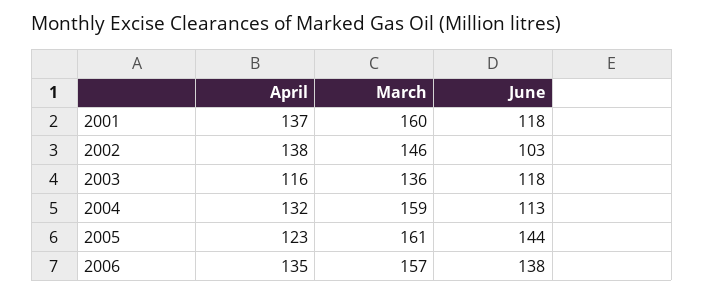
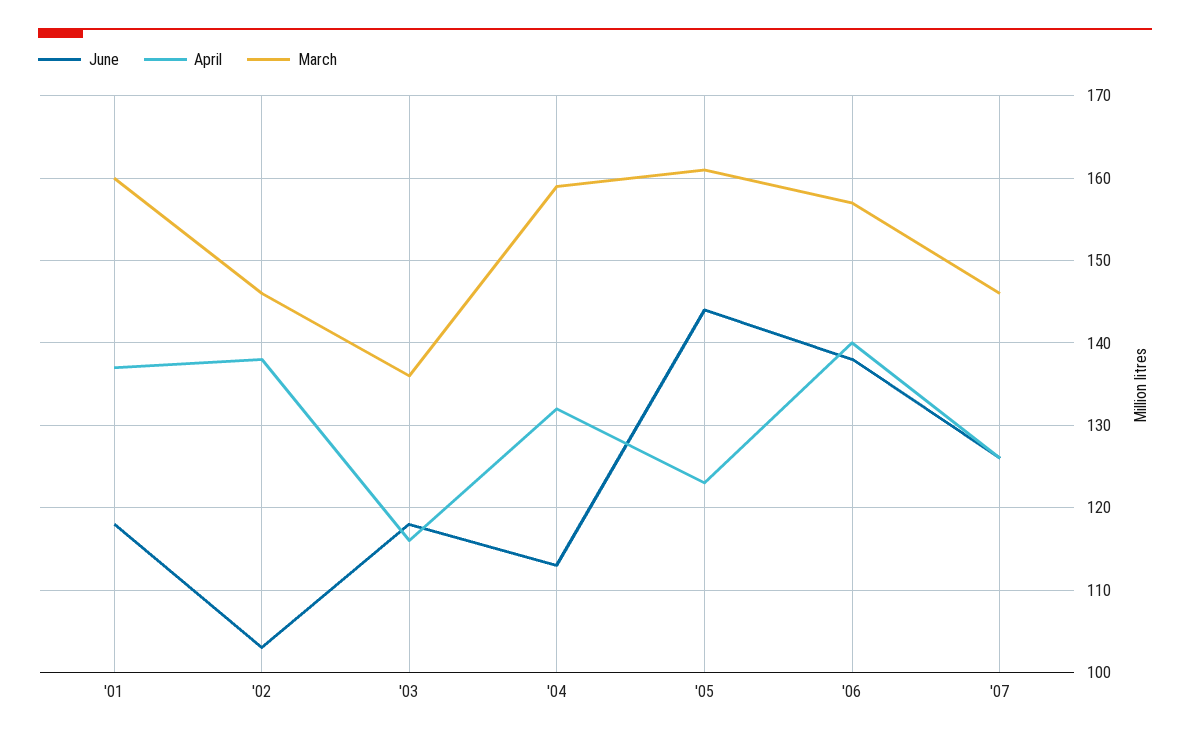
April, 2006: 135 -> 140
June, '07: none -> 126
April, '07: none -> 126
March, '07: none -> 146

